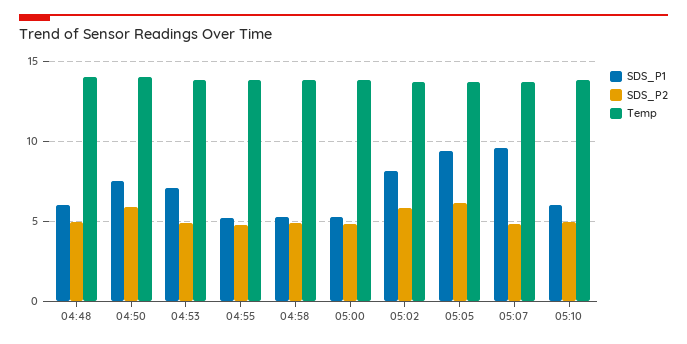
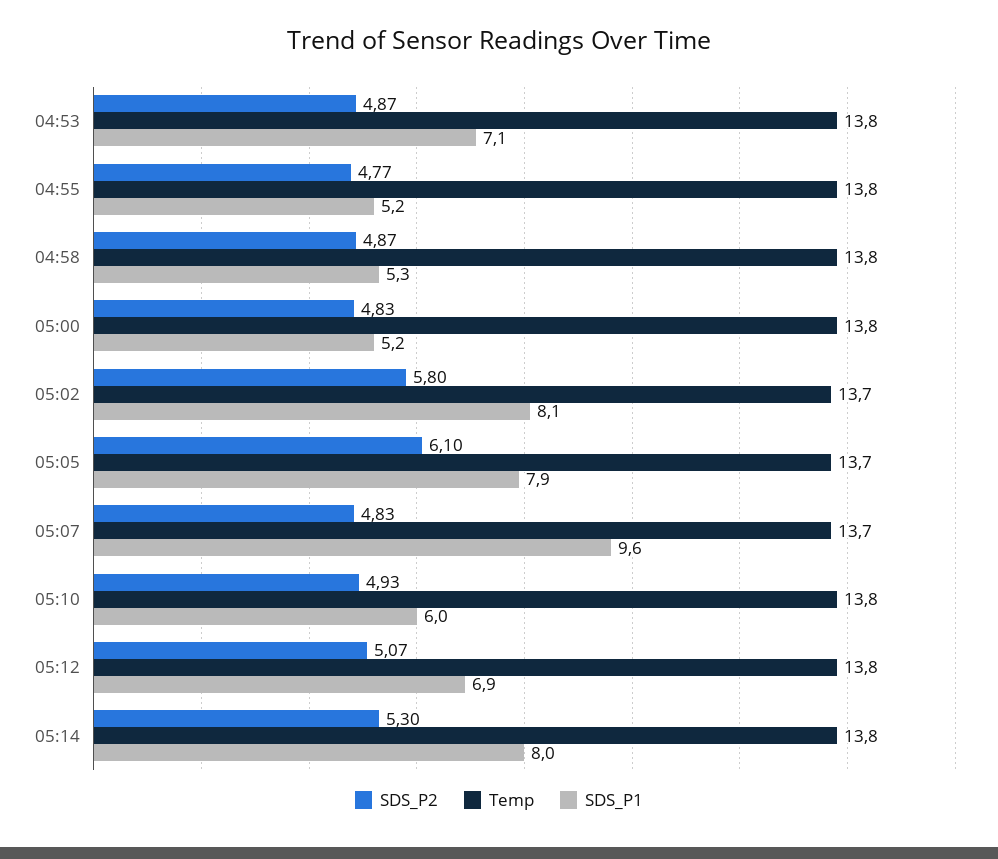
SDS_P1, 04:48: 6 -> none
SDS_P2, 04:48: 5 -> none
Temp, 04:48: 14 -> none
SDS_P1, 04:50: 7.5 -> none
SDS_P2, 04:50: 6 -> none
Temp, 04:50: 14 -> none
SDS_P1, 05:05: 9.5 -> 7.9
SDS_P2, 05:12: none -> 5.07
Temp, 05:12: none -> 13.8
SDS_P1, 05:12: none -> 6.9
SDS_P2, 05:14: none -> 5.3
Temp, 05:14: none -> 13.8
SDS_P1, 05:14: none -> 8

